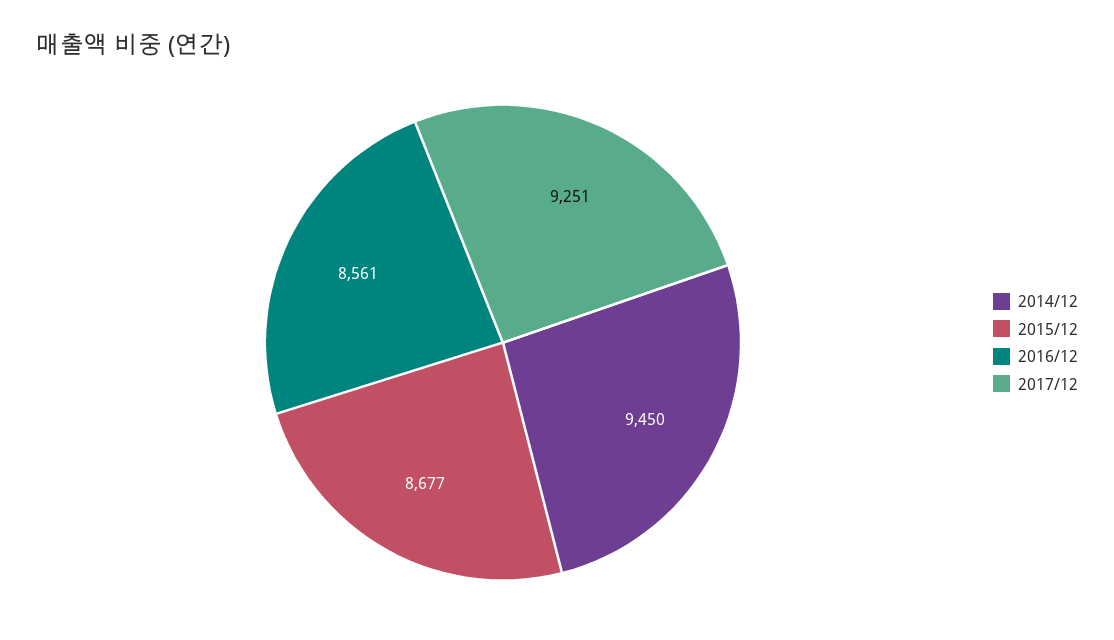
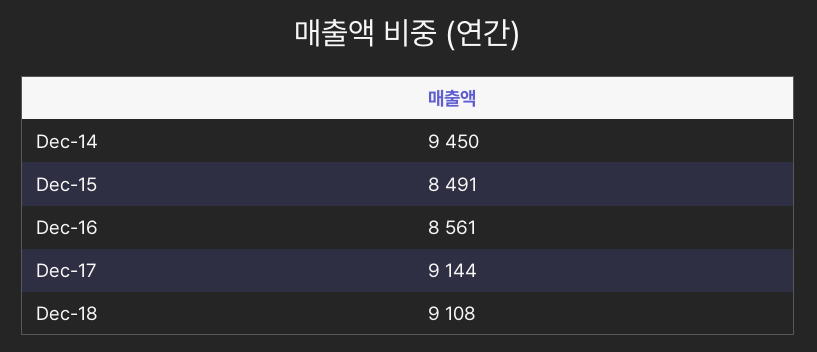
2015/12: 8677 -> 8491
2017/12: 9251 -> 9144
Dec-18: none -> 9108

